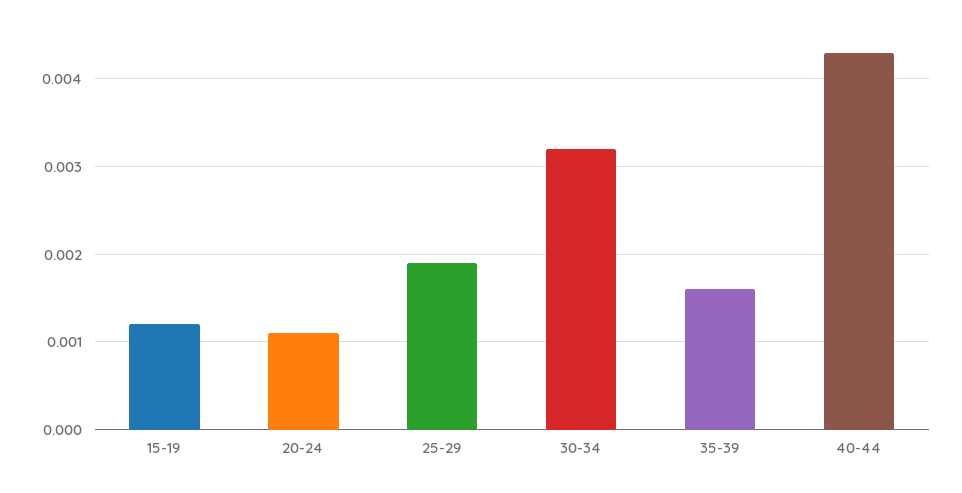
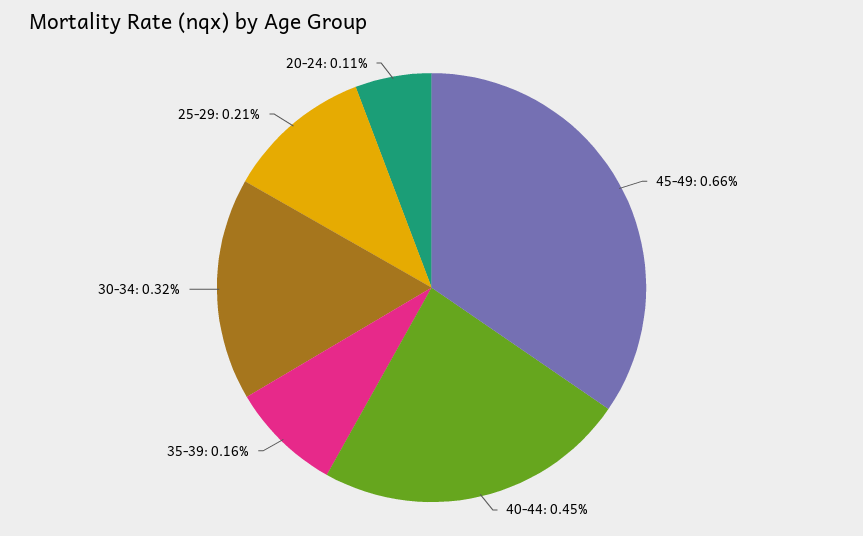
15-19: 0.0012 -> none
25-29: 0.0019 -> 0.0021
40-44: 0.0043 -> 0.0045
45-49: none -> 0.0066

